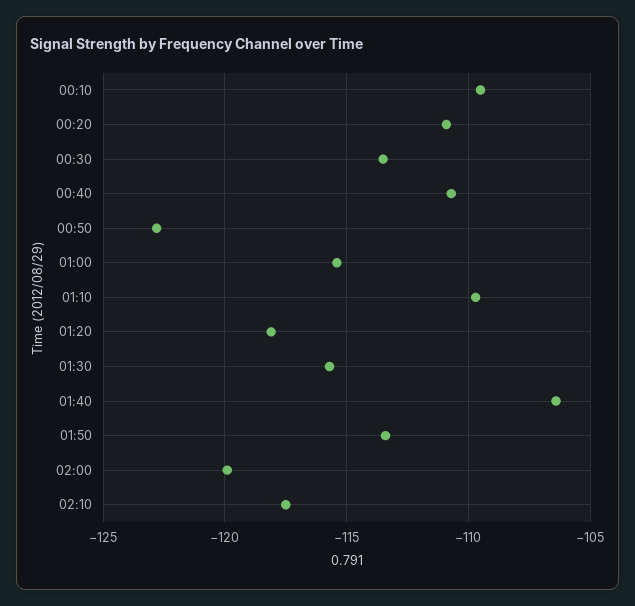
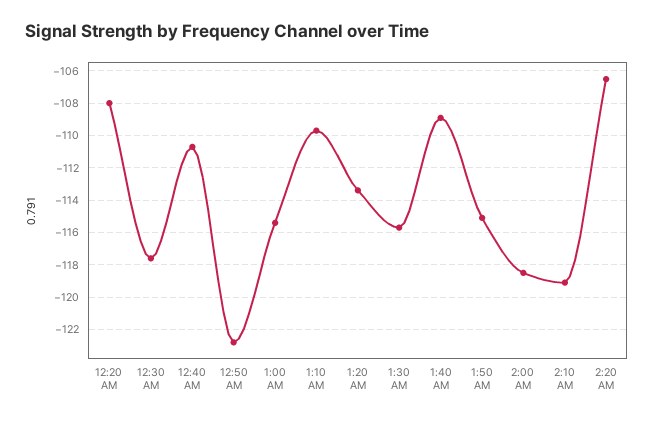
00:10: -109.5 -> none
00:20: -111 -> -108
00:30: -113.5 -> -117.5
01:20: -118 -> -113.5
01:40: -106.5 -> -109
01:50: -113.5 -> -115
02:00: -120 -> -118.5
02:10: -117.5 -> -119
2:20 AM: none -> -106.5

